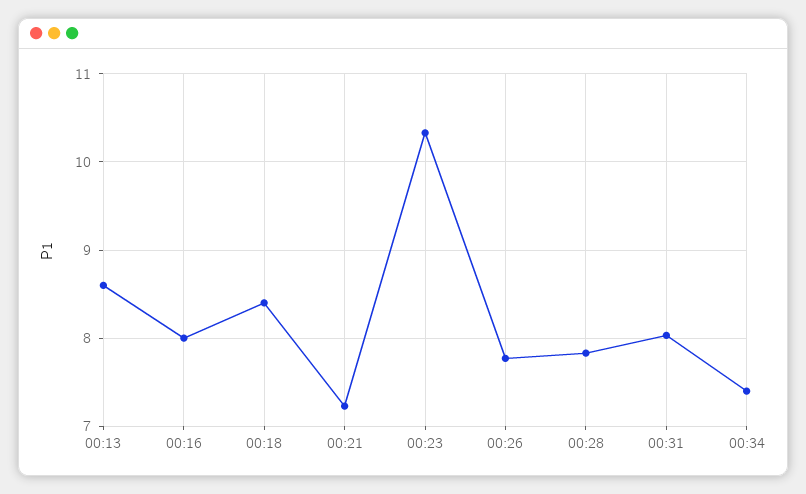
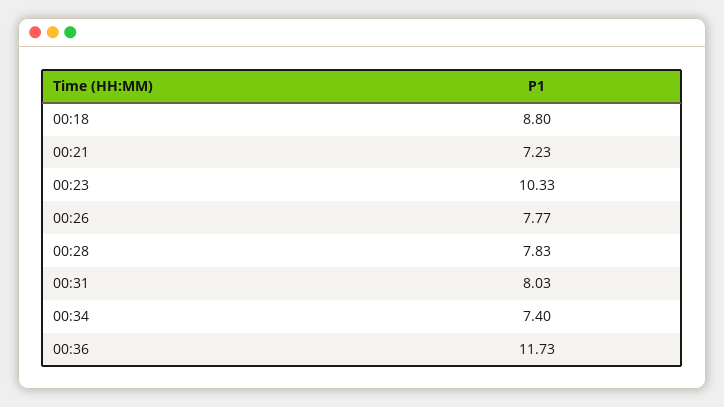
00:13: 8.6 -> none
00:16: 8 -> none
00:18: 8.4 -> 8.8
00:36: none -> 11.73

